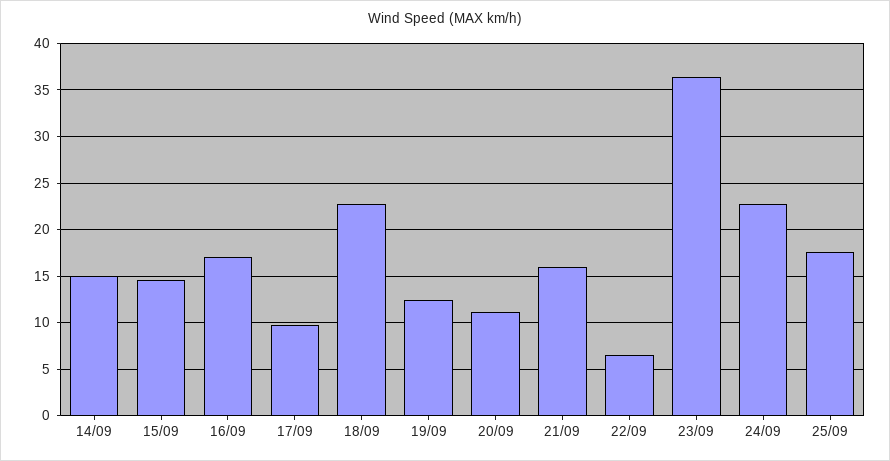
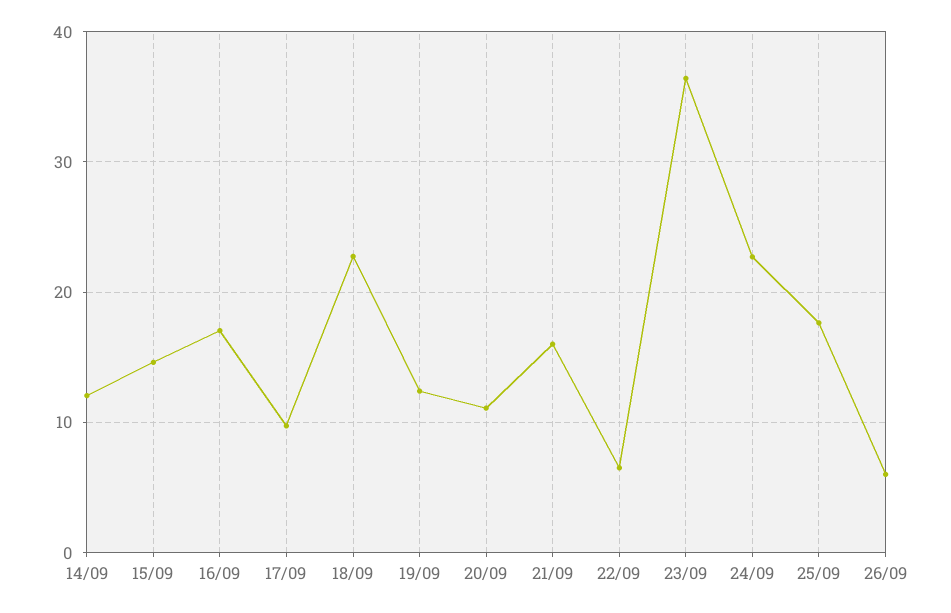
14/09: 15 -> 12
26/09: none -> 6

